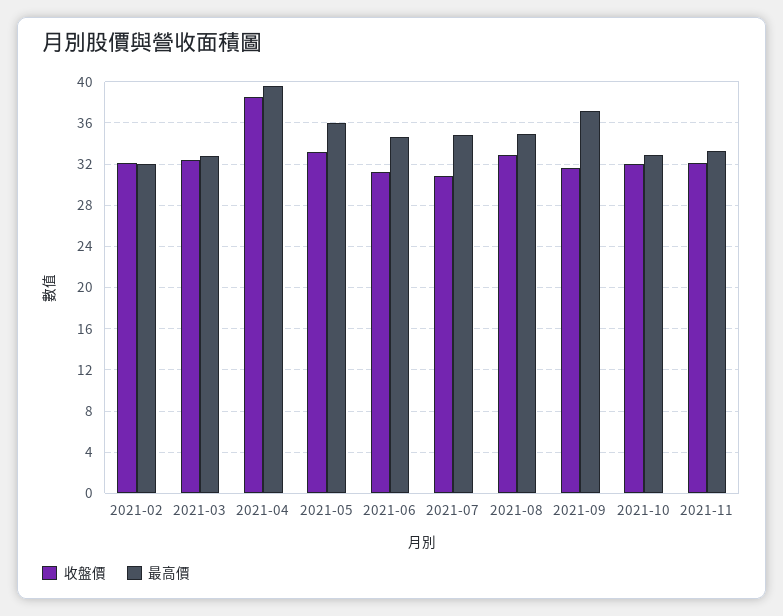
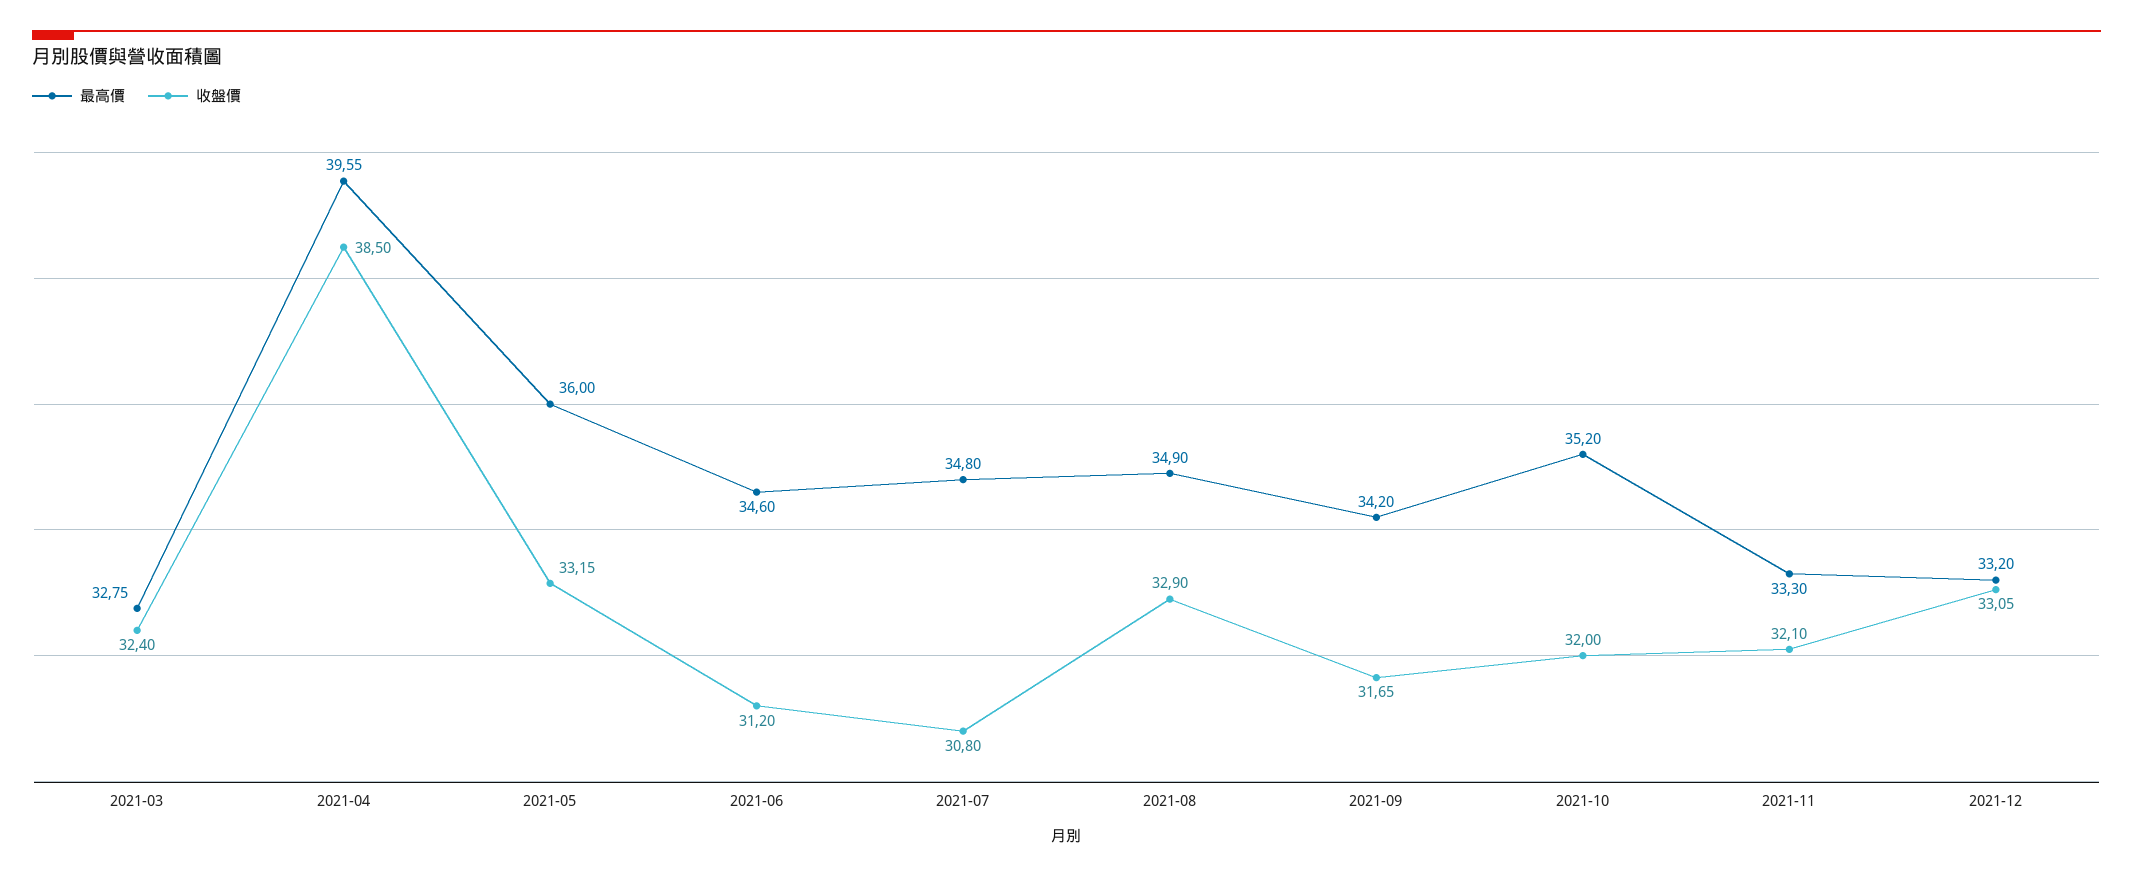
收盤價, 2021-02: 32 -> none
最高價, 2021-02: 32 -> none
最高價, 2021-09: 37 -> 34.2
最高價, 2021-10: 33 -> 35.2
最高價, 2021-12: none -> 33.2
收盤價, 2021-12: none -> 33.05

